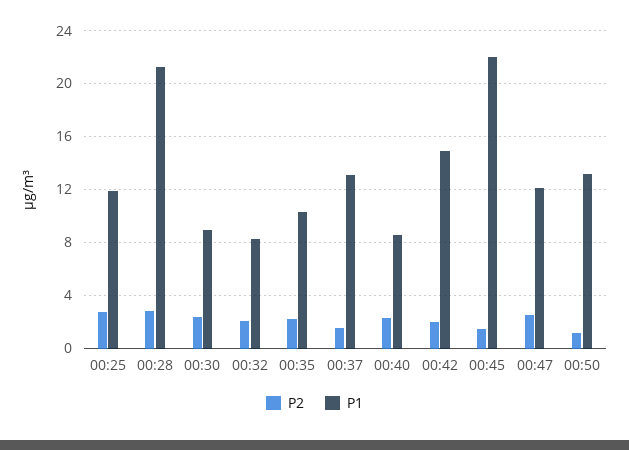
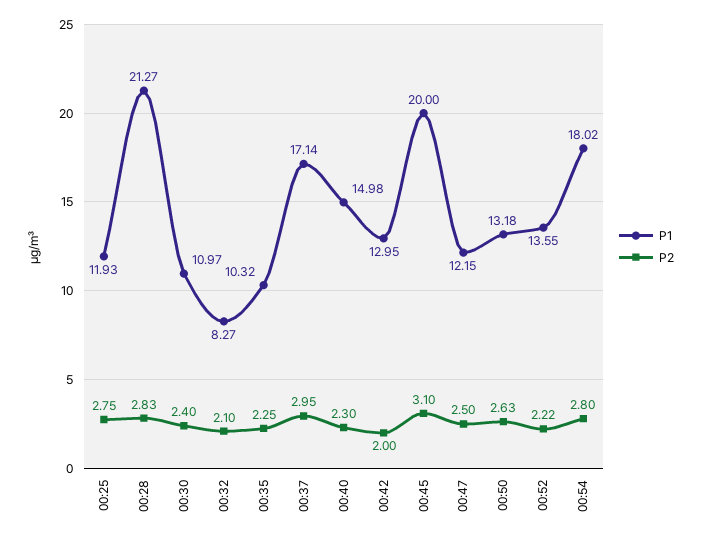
P1, 00:30: 9 -> 10.97
P2, 00:37: 1.5 -> 2.95
P1, 00:37: 13 -> 17.14
P1, 00:40: 8.5 -> 14.98
P1, 00:42: 15 -> 12.95
P2, 00:45: 1.5 -> 3.1
P1, 00:45: 22 -> 20
P2, 00:50: 1 -> 2.63
P1, 00:52: none -> 13.55
P2, 00:52: none -> 2.22
P1, 00:54: none -> 18.02
P2, 00:54: none -> 2.8

